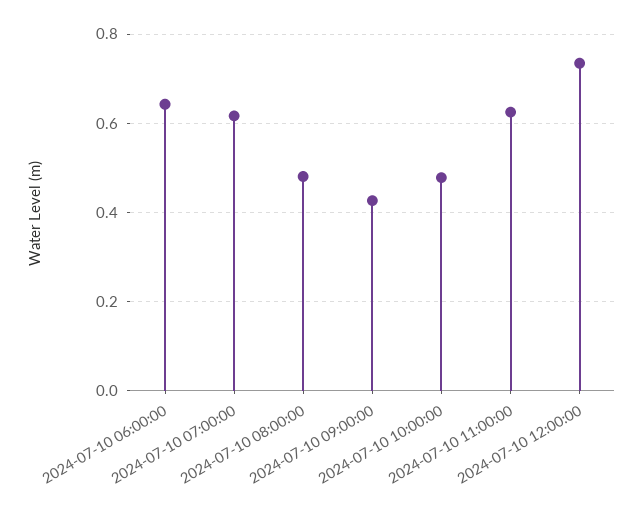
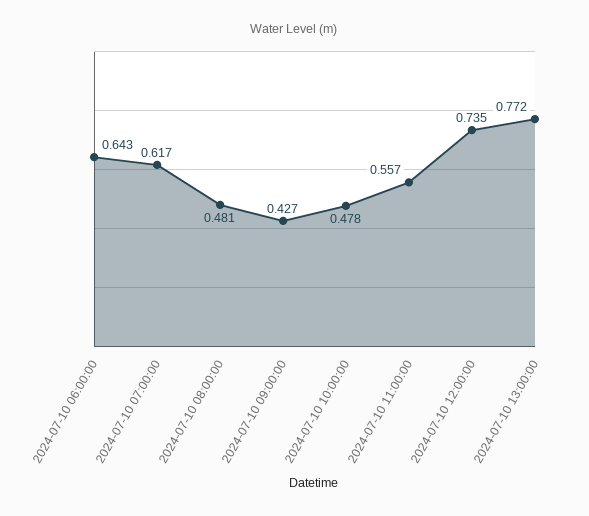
2024-07-10 11:00:00: 0.62 -> 0.557
2024-07-10 13:00:00: none -> 0.772

